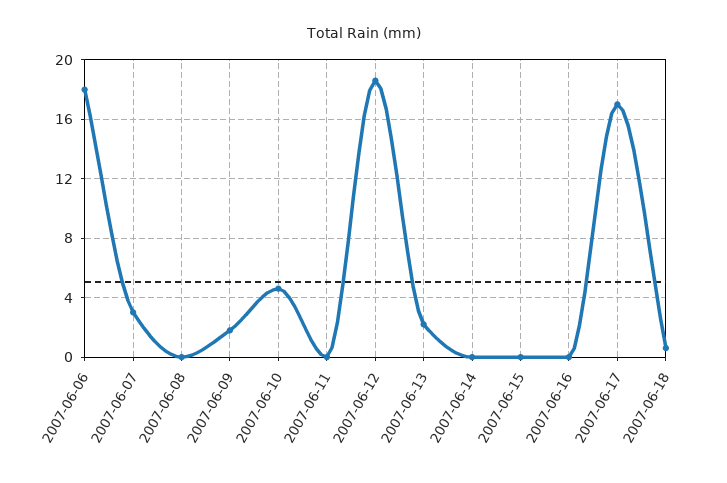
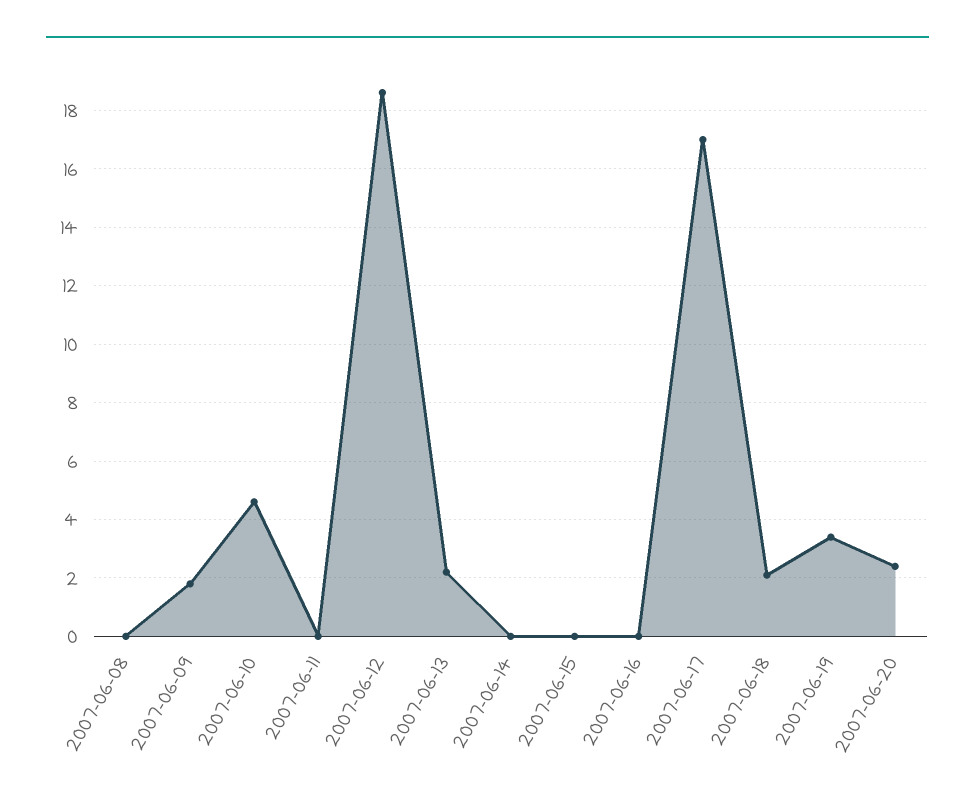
2007-06-06: 18 -> none
2007-06-07: 3 -> none
2007-06-18: 0.5 -> 2
2007-06-19: none -> 3.5
2007-06-20: none -> 2.5

